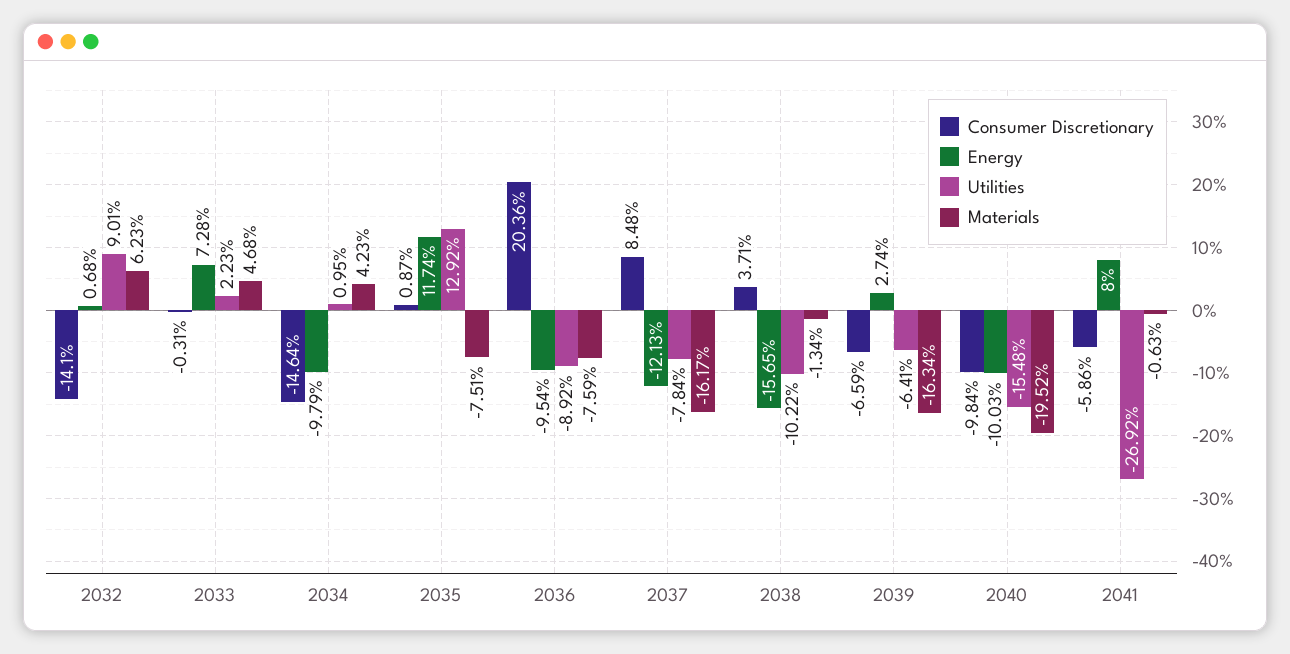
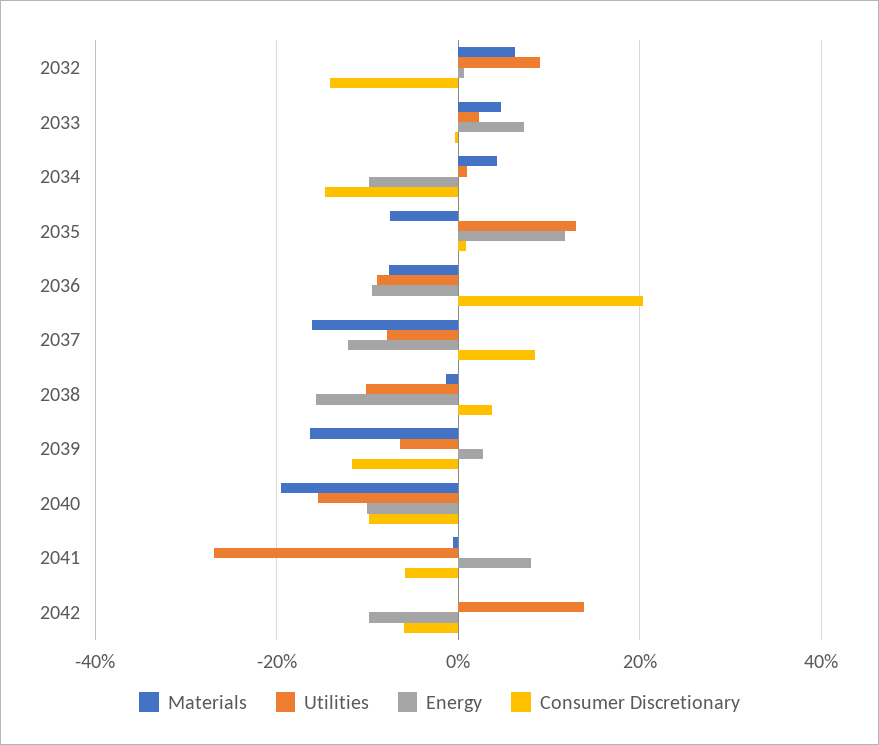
Consumer Discretionary, 2039: -6.59 -> -12
Materials, 2042: none -> 0
Utilities, 2042: none -> 14
Energy, 2042: none -> -10
Consumer Discretionary, 2042: none -> -6

